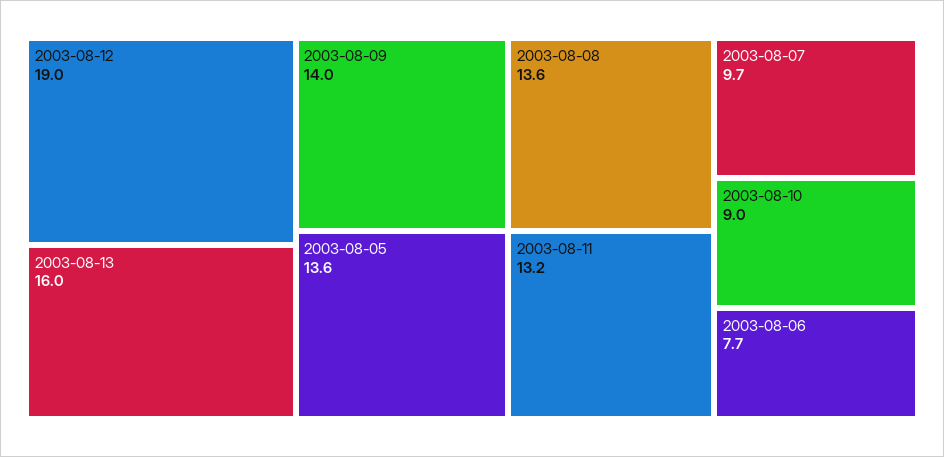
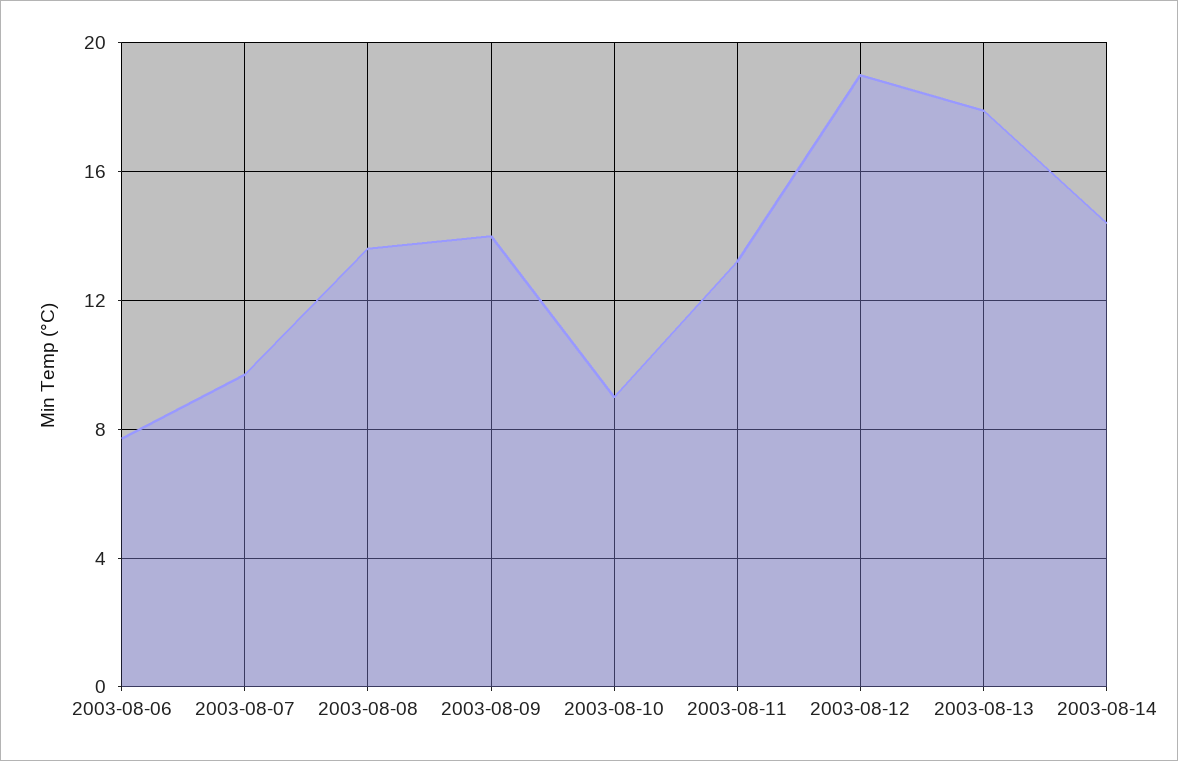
2003-08-13: 16 -> 18
2003-08-05: 13.6 -> none
2003-08-14: none -> 14.5

